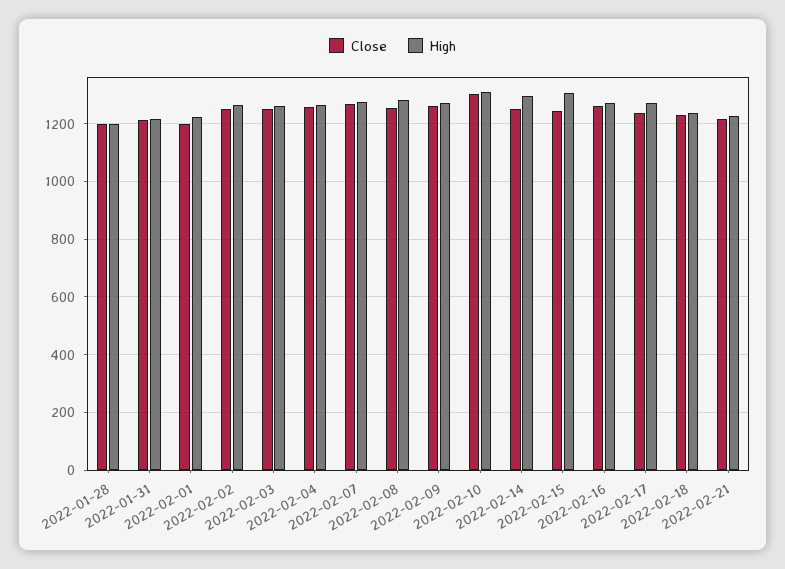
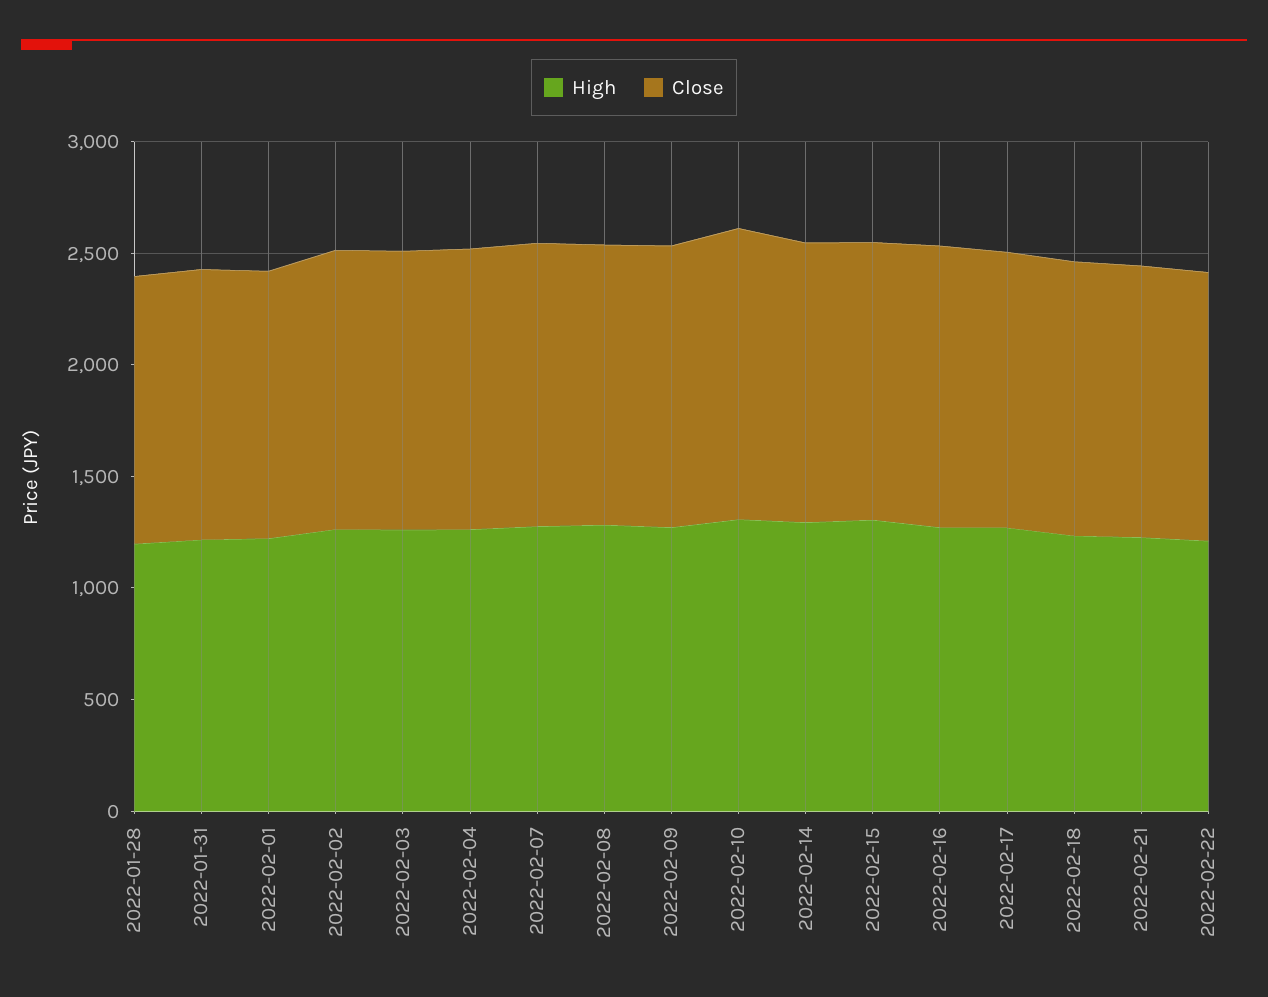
High, 2022-02-22: none -> 1200
Close, 2022-02-22: none -> 1200

